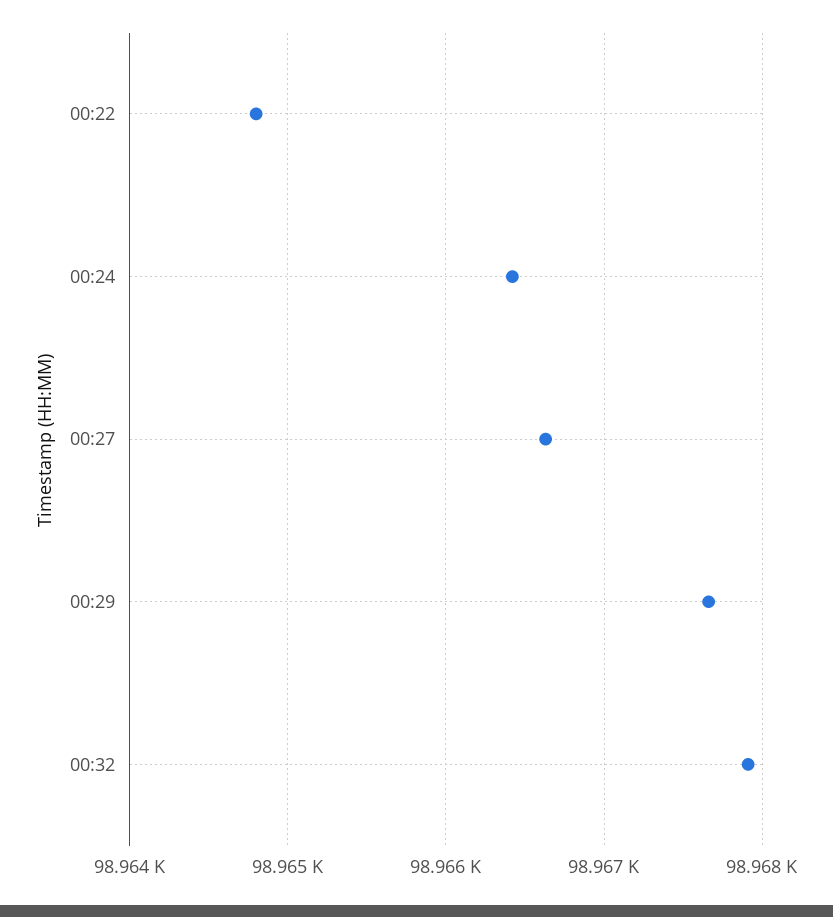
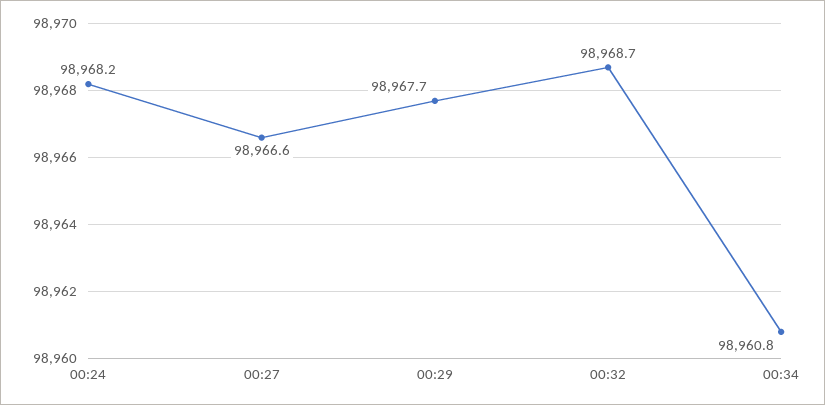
00:22: 98964.8 -> none
00:24: 98966.4 -> 98968.2
00:32: 98967.9 -> 98968.7
00:34: none -> 98960.8

